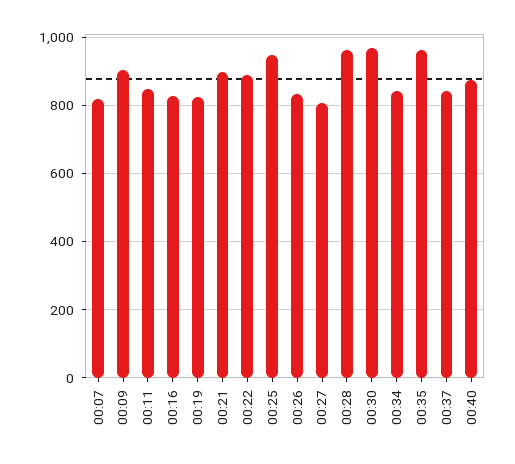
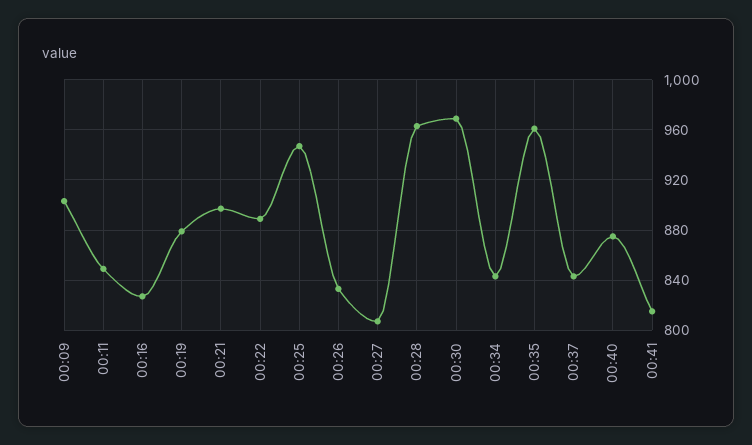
00:07: 820 -> none
00:19: 820 -> 880
00:41: none -> 815

